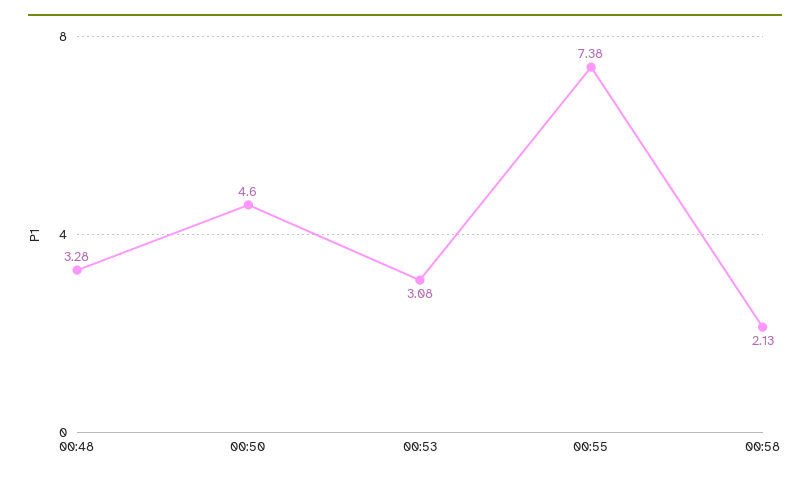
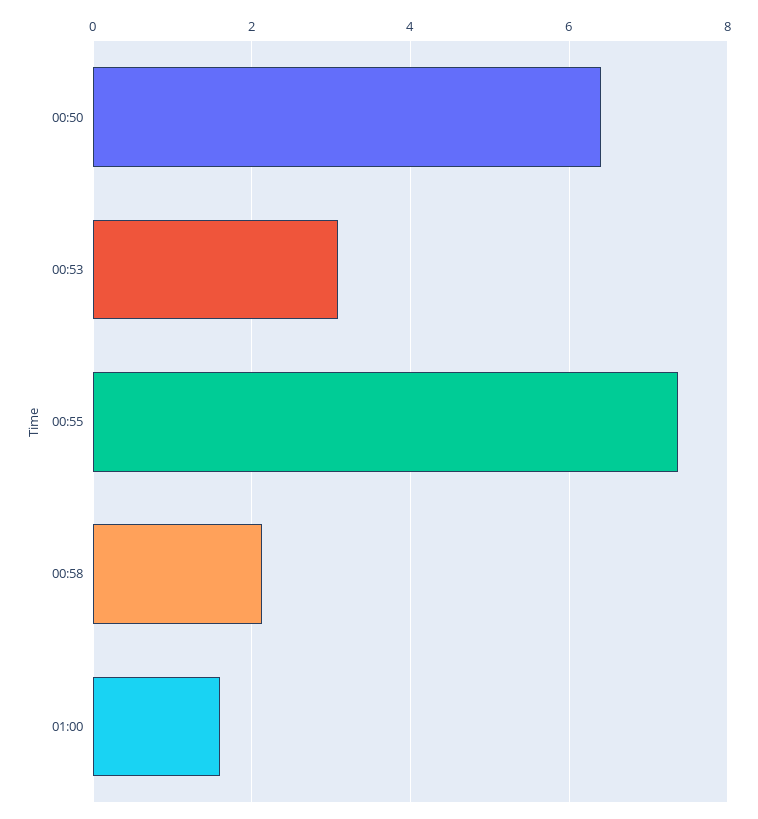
00:48: 3.28 -> none
00:50: 4.6 -> 6.4
01:00: none -> 1.6

